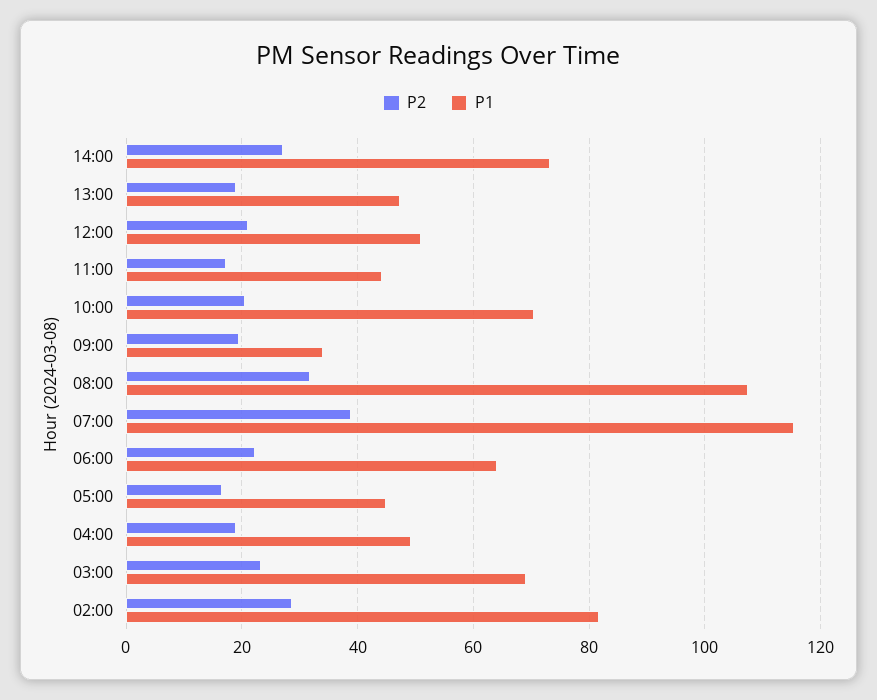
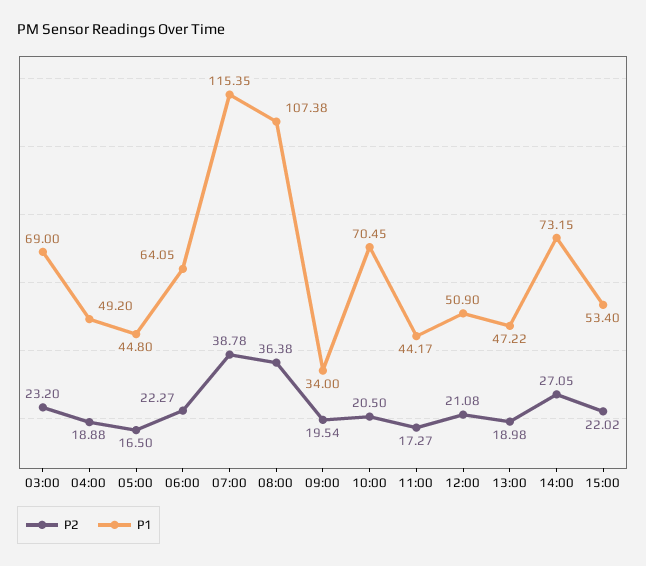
P2, 08:00: 32 -> 36.38
P2, 02:00: 28 -> none
P1, 02:00: 82 -> none
P2, 15:00: none -> 22.02
P1, 15:00: none -> 53.4

